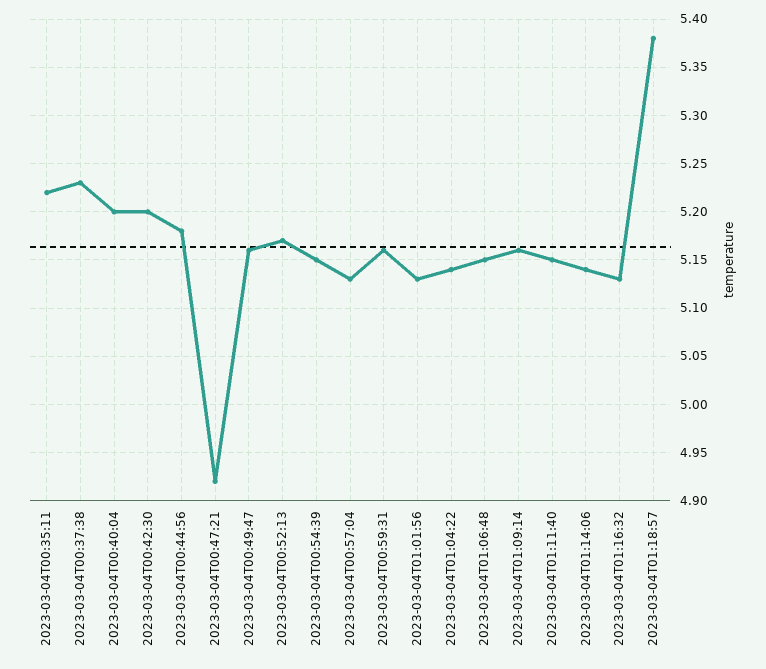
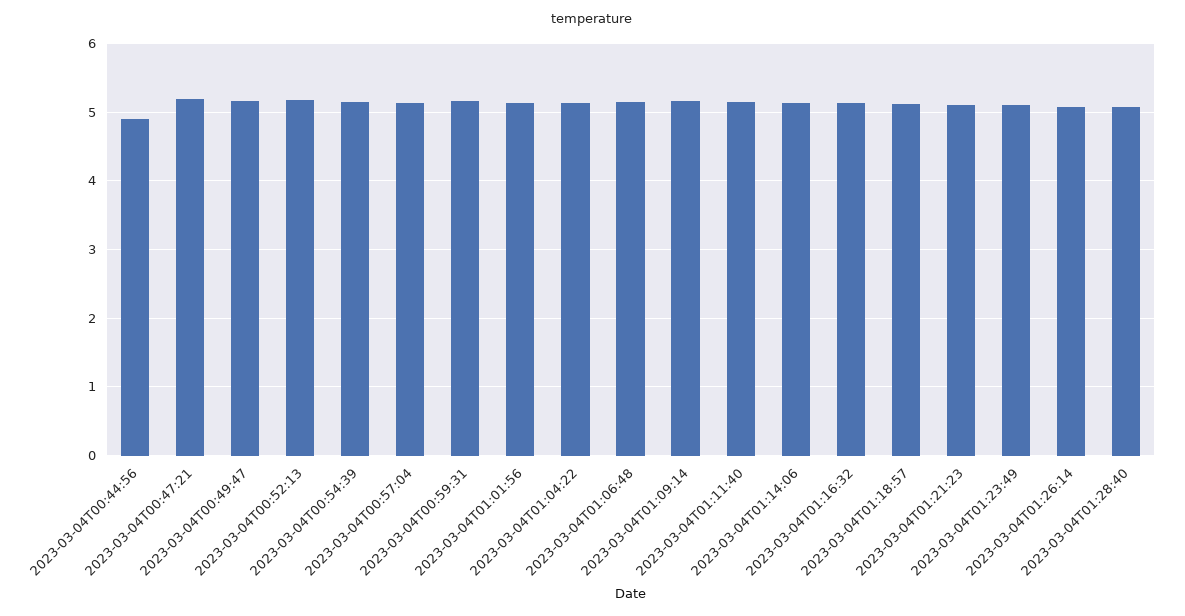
2023-03-04T00:35:11: 5.22 -> none
2023-03-04T00:37:38: 5.23 -> none
2023-03-04T00:40:04: 5.2 -> none
2023-03-04T00:42:30: 5.2 -> none
2023-03-04T00:44:56: 5.18 -> 4.9
2023-03-04T00:47:21: 4.92 -> 5.2
2023-03-04T01:18:57: 5.38 -> 5.1
2023-03-04T01:21:23: none -> 5.1
2023-03-04T01:23:49: none -> 5.1
2023-03-04T01:26:14: none -> 5.1
2023-03-04T01:28:40: none -> 5.1

